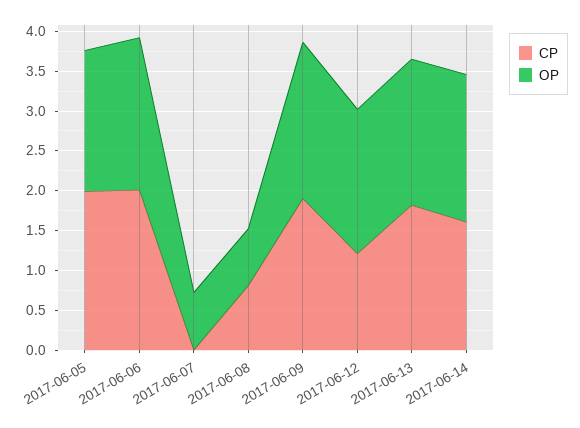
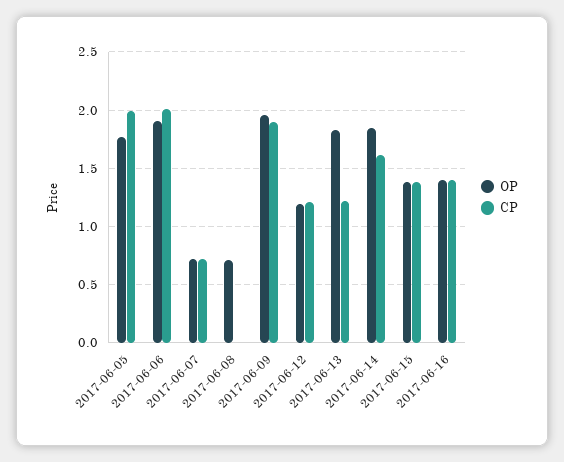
CP, 2017-06-07: 0 -> 0.7
CP, 2017-06-08: 0.75 -> 0
OP, 2017-06-12: 1.75 -> 1.2
CP, 2017-06-13: 1.75 -> 1.2
OP, 2017-06-15: none -> 1.4
CP, 2017-06-15: none -> 1.4
OP, 2017-06-16: none -> 1.4
CP, 2017-06-16: none -> 1.4

